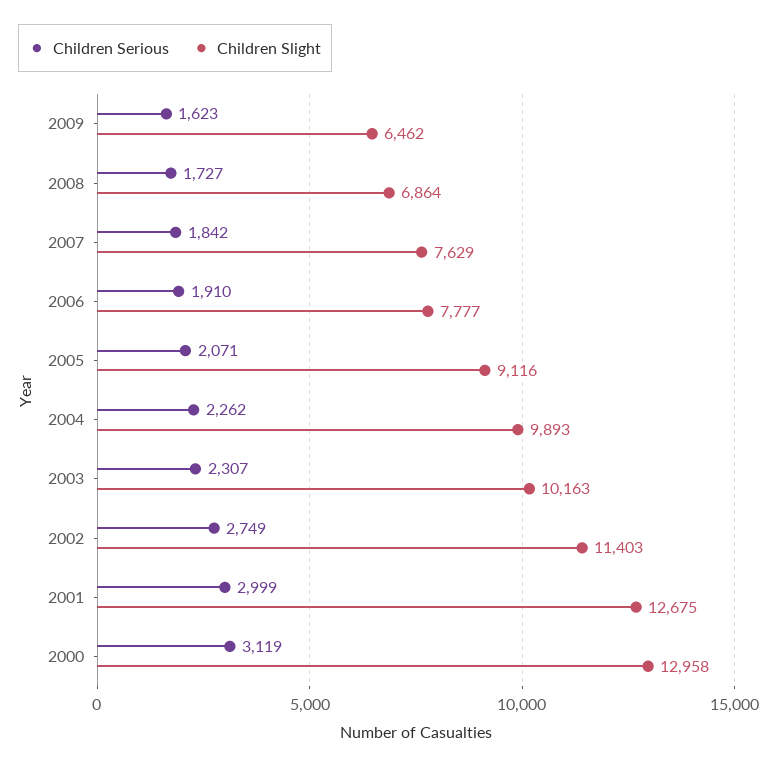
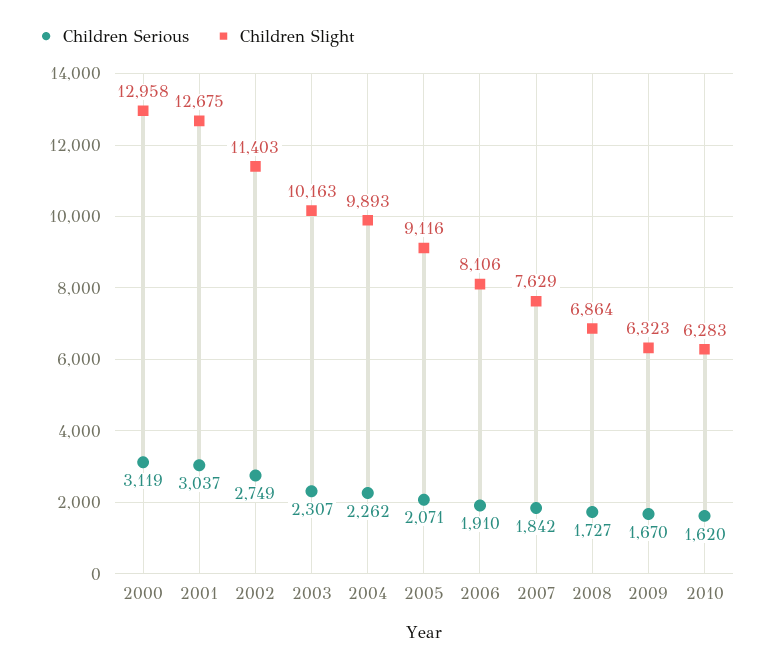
Children Serious, 2009: 1623 -> 1670
Children Slight, 2009: 6462 -> 6323
Children Slight, 2006: 7777 -> 8106
Children Serious, 2001: 2999 -> 3037
Children Serious, 2010: none -> 1620
Children Slight, 2010: none -> 6283

